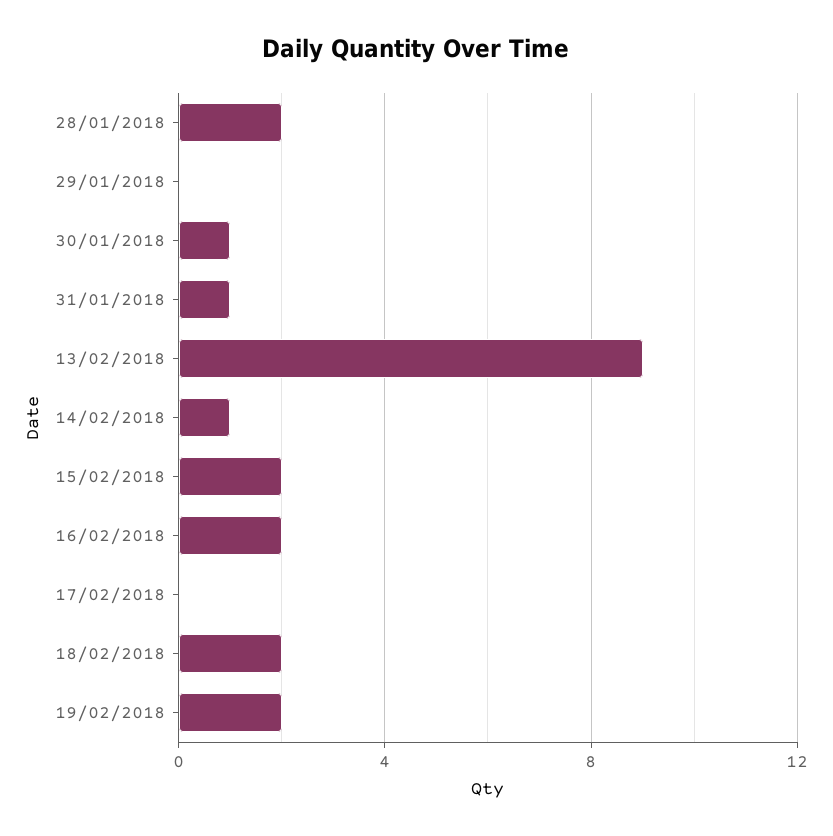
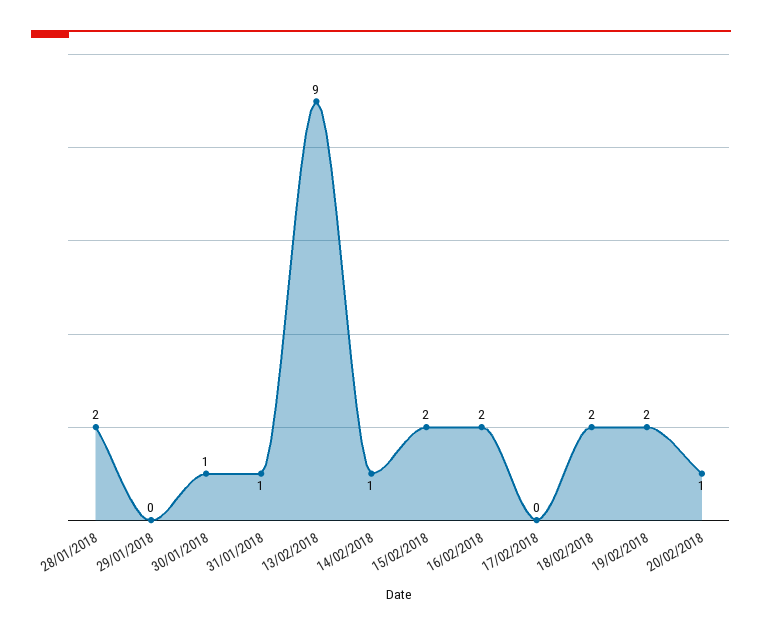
20/02/2018: none -> 1

